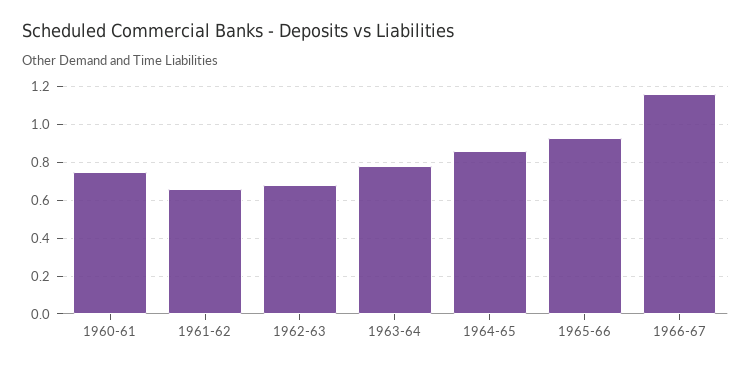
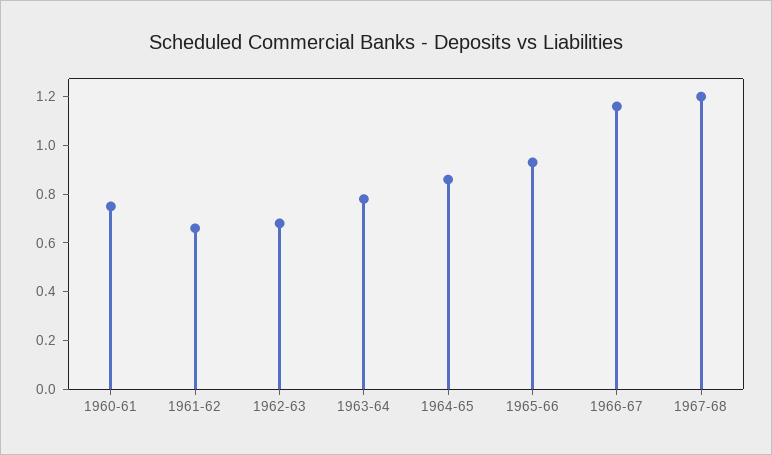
1967-68: none -> 1.2

